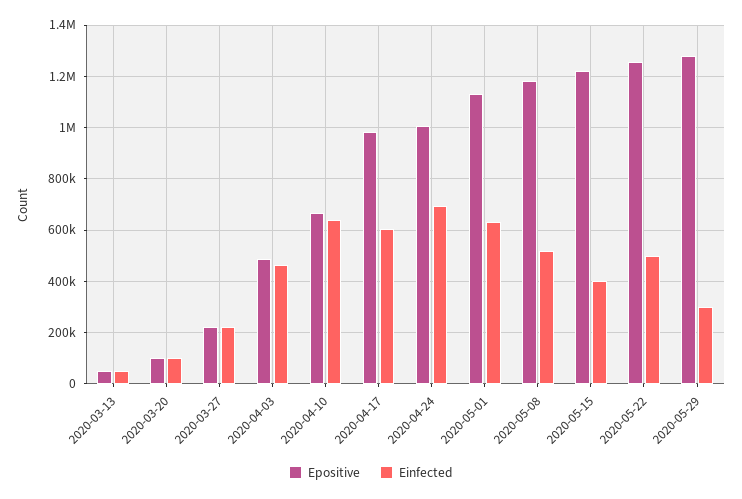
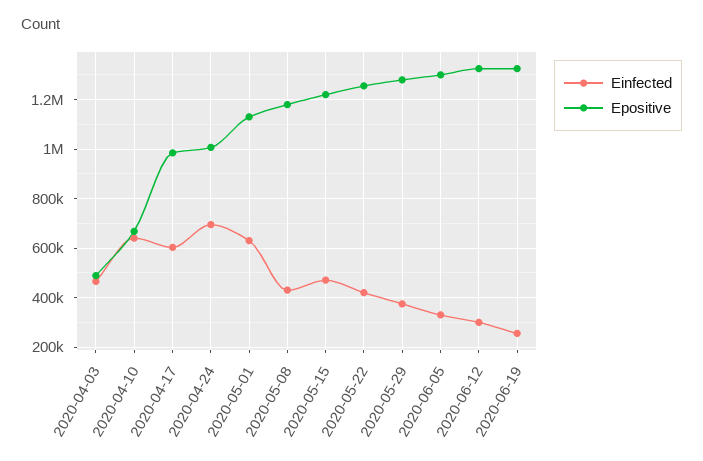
Epositive, 2020-03-13: 50000 -> none
Einfected, 2020-03-13: 50000 -> none
Epositive, 2020-03-20: 100000 -> none
Einfected, 2020-03-20: 100000 -> none
Epositive, 2020-03-27: 225000 -> none
Einfected, 2020-03-27: 225000 -> none
Einfected, 2020-05-08: 525000 -> 425000
Einfected, 2020-05-15: 400000 -> 475000
Einfected, 2020-05-22: 500000 -> 425000
Einfected, 2020-05-29: 300000 -> 375000
Einfected, 2020-06-05: none -> 325000
Epositive, 2020-06-05: none -> 1300000
Einfected, 2020-06-12: none -> 300000
Epositive, 2020-06-12: none -> 1325000
Einfected, 2020-06-19: none -> 250000
Epositive, 2020-06-19: none -> 1325000

